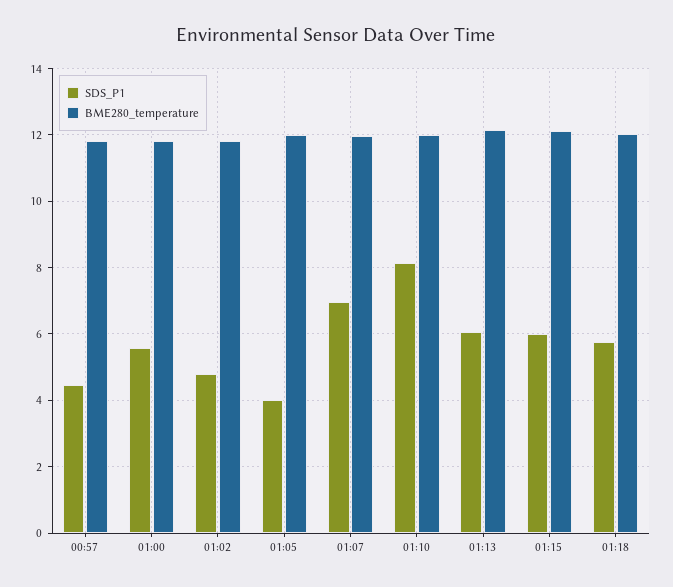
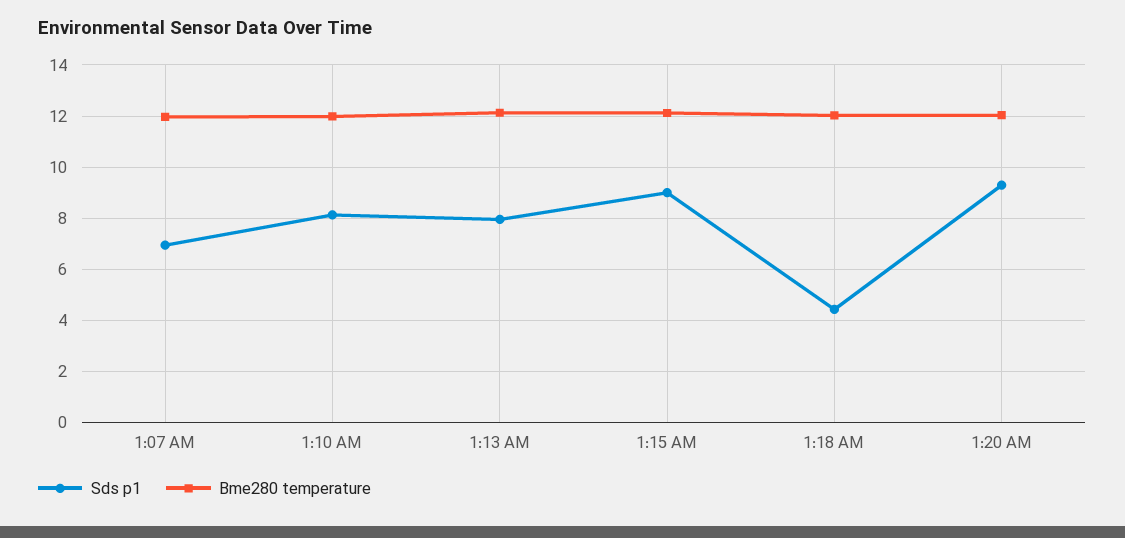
SDS_P1, 00:57: 4.4 -> none
BME280_temperature, 00:57: 11.8 -> none
SDS_P1, 01:00: 5.6 -> none
BME280_temperature, 01:00: 11.8 -> none
SDS_P1, 01:02: 4.8 -> none
BME280_temperature, 01:02: 11.8 -> none
SDS_P1, 01:05: 4 -> none
BME280_temperature, 01:05: 12 -> none
SDS_P1, 01:13: 6 -> 8
SDS_P1, 01:15: 6 -> 9
SDS_P1, 01:18: 5.8 -> 4.5
SDS_P1, 1:20 AM: none -> 9.25
BME280_temperature, 1:20 AM: none -> 12

